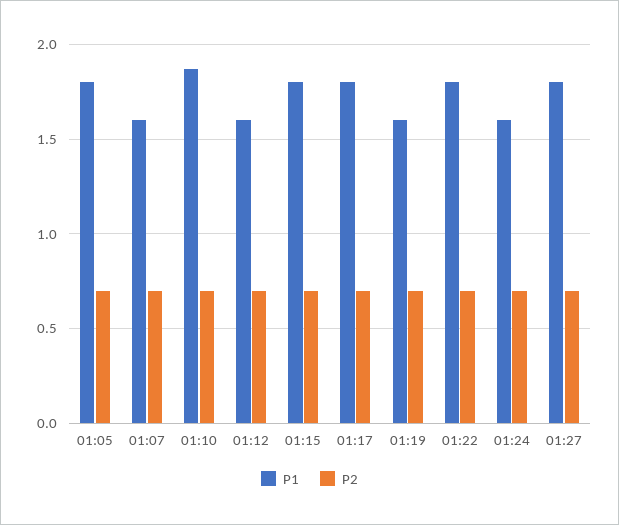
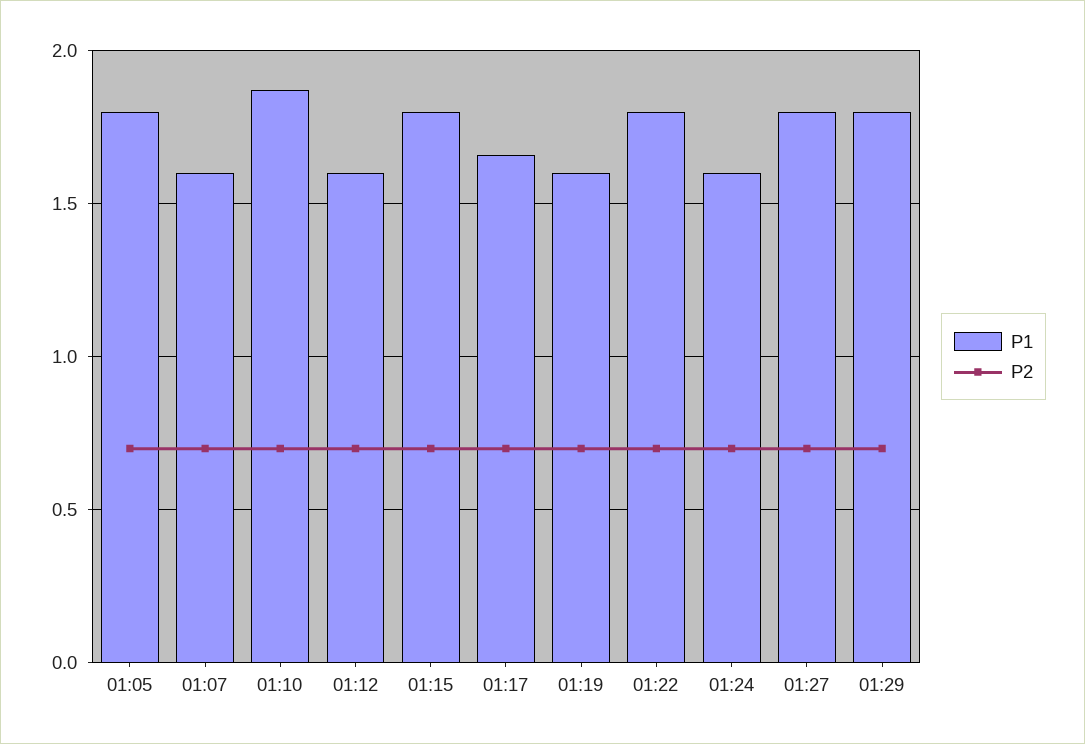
P1, 01:17: 1.8 -> 1.65
P1, 01:29: none -> 1.8
P2, 01:29: none -> 0.7

